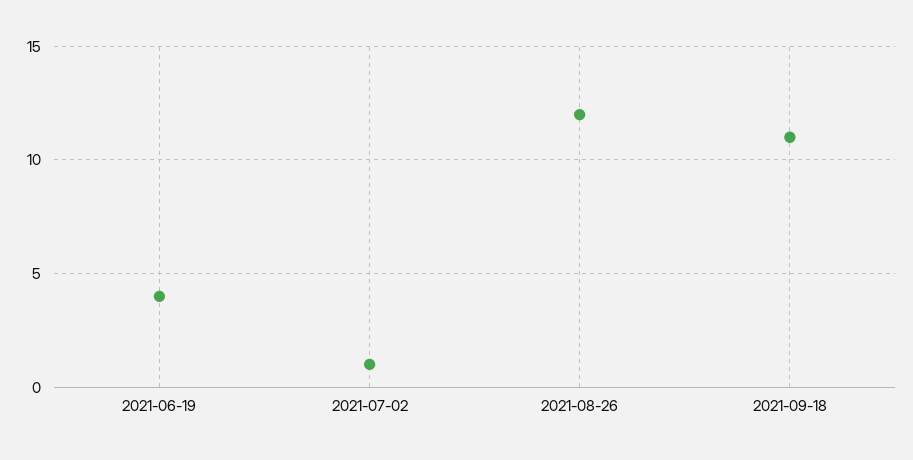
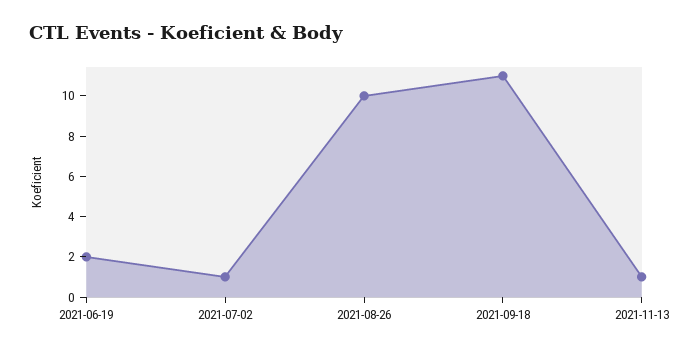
2021-06-19: 4 -> 2
2021-08-26: 12 -> 10
2021-11-13: none -> 1

